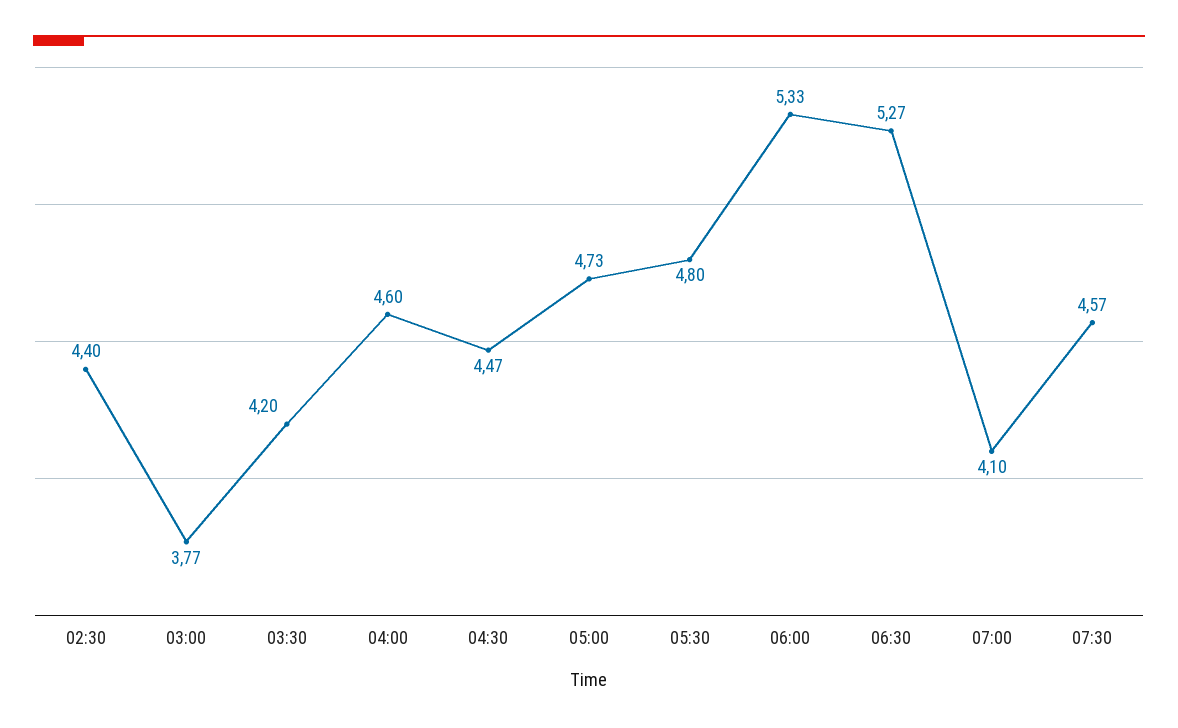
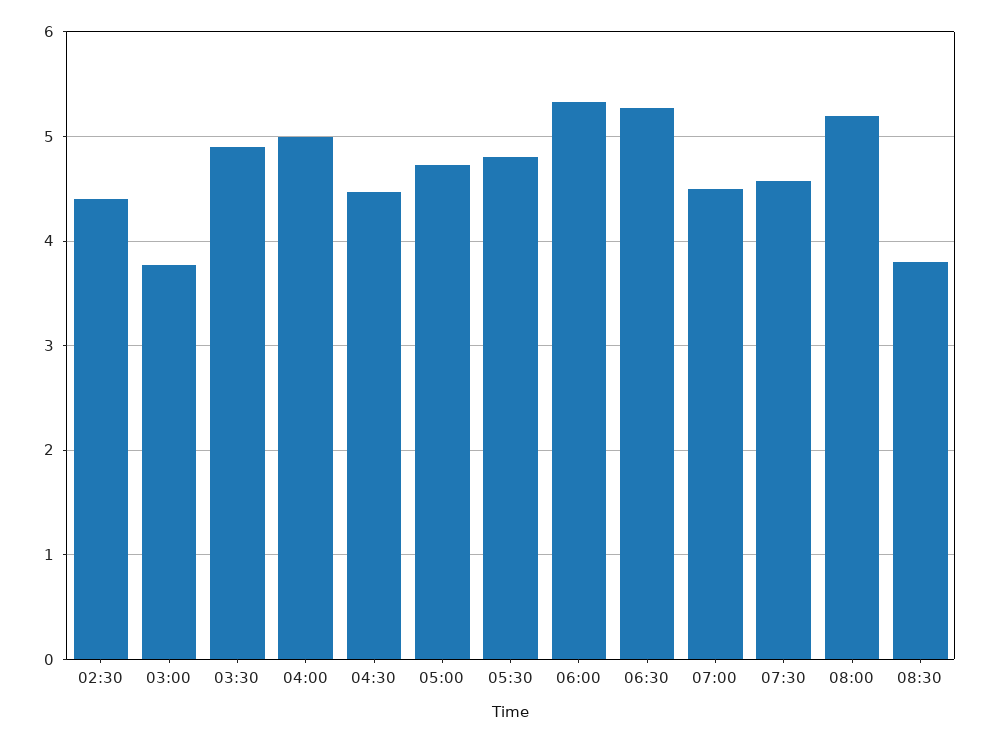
03:30: 4.2 -> 4.9
04:00: 4.6 -> 5
07:00: 4.1 -> 4.5
08:00: none -> 5.2
08:30: none -> 3.8

